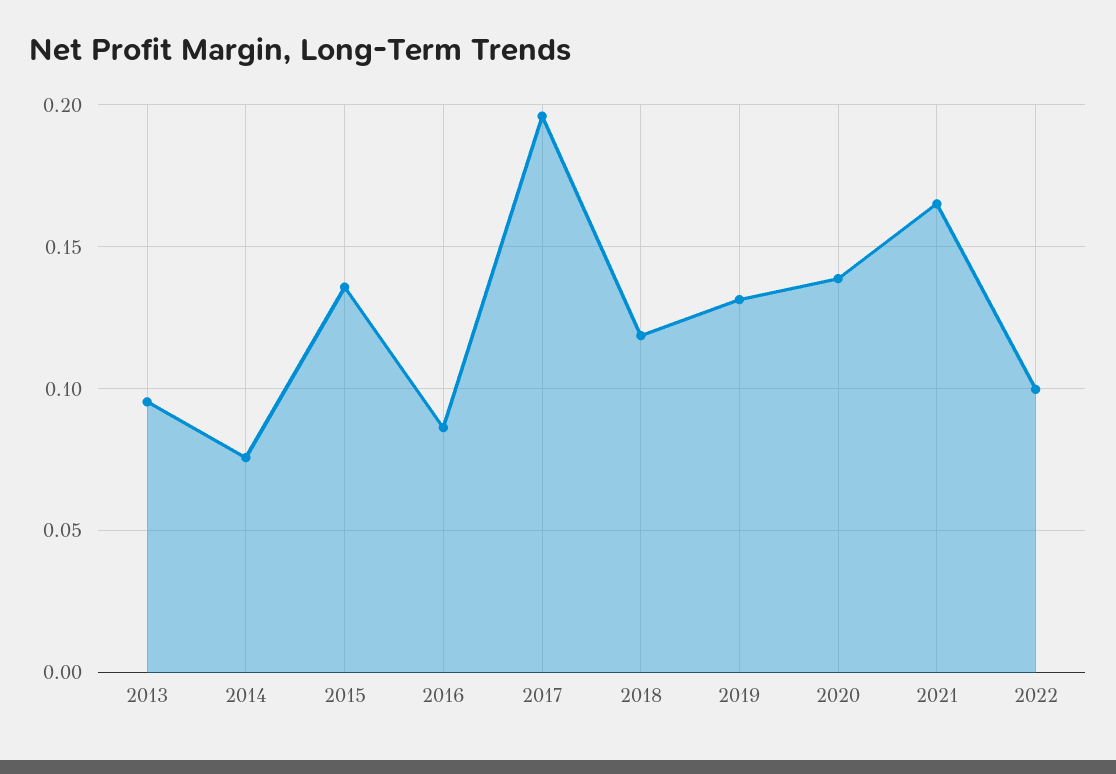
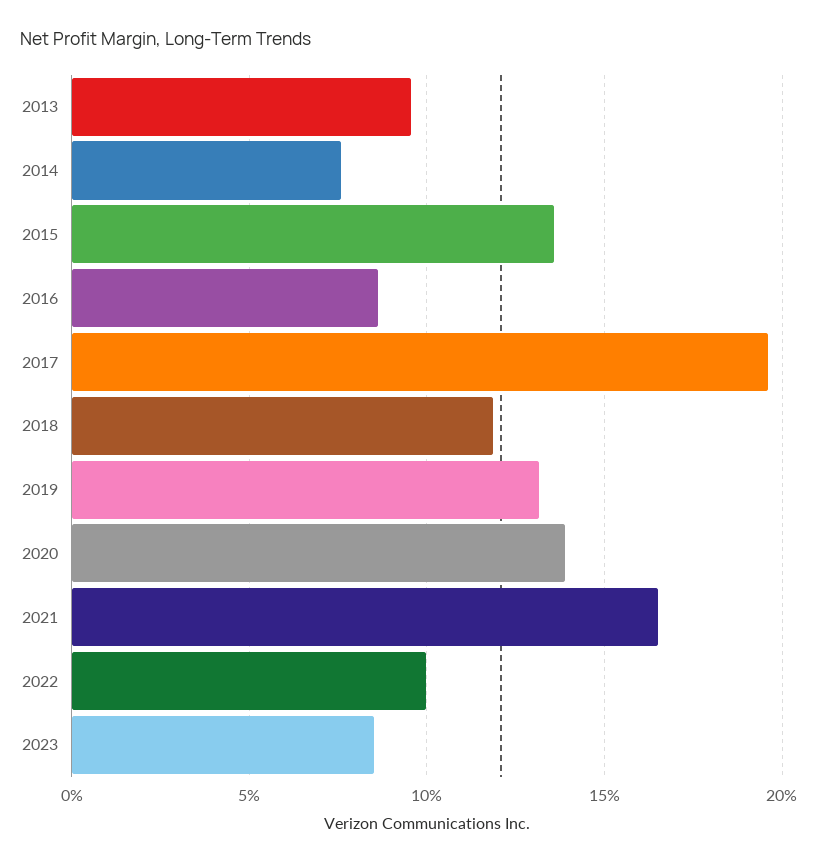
2023: none -> 0.085

